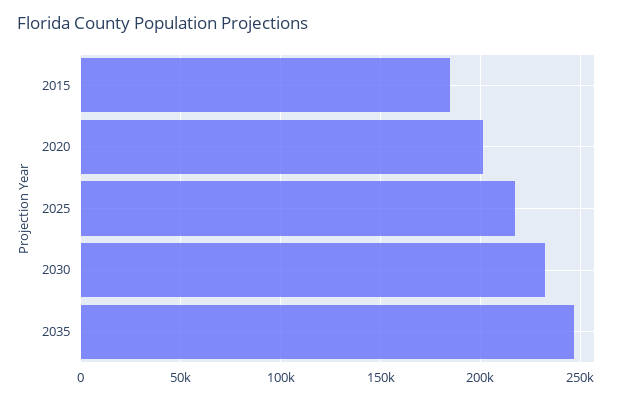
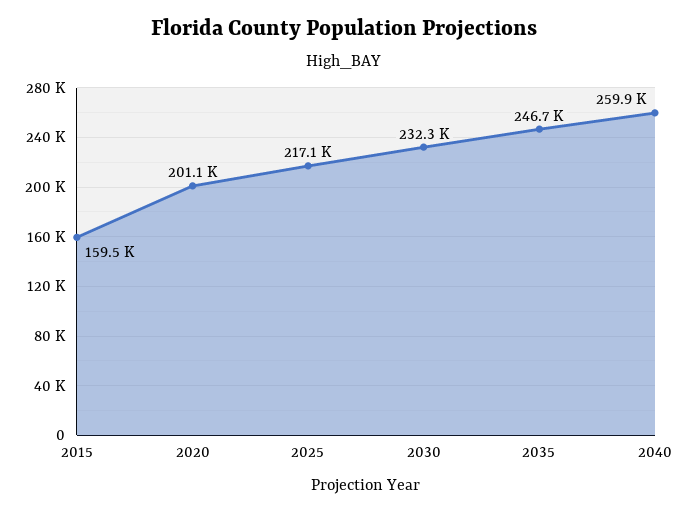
2015: 185000 -> 159500
2040: none -> 259900

